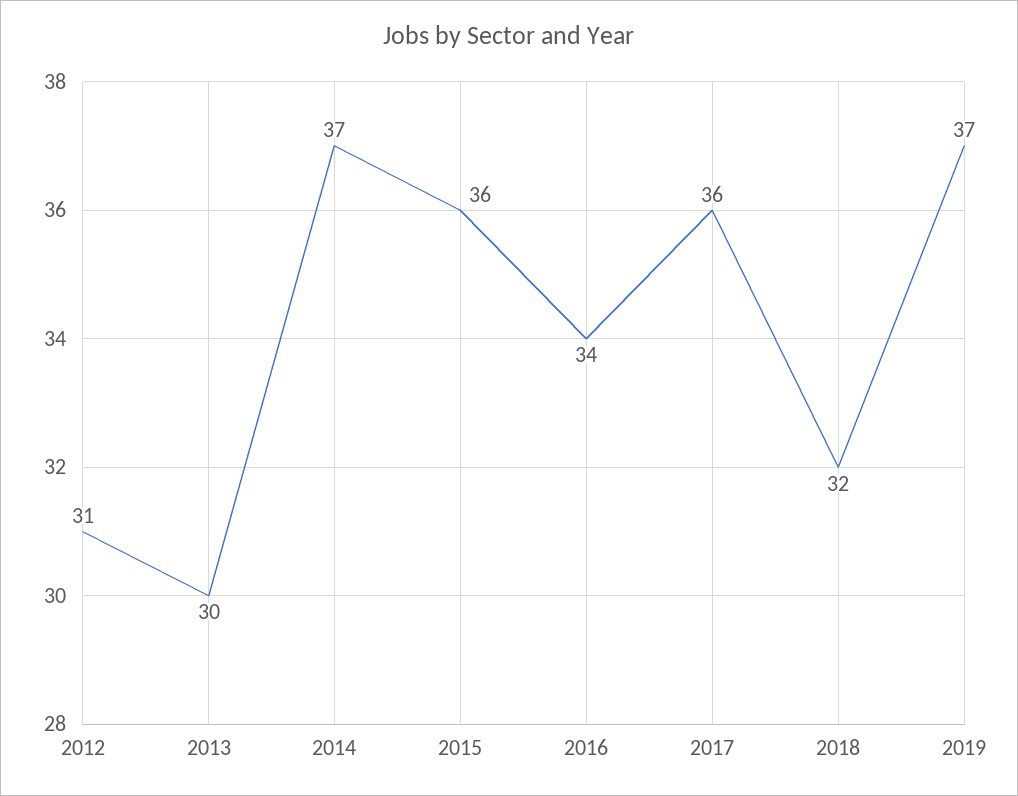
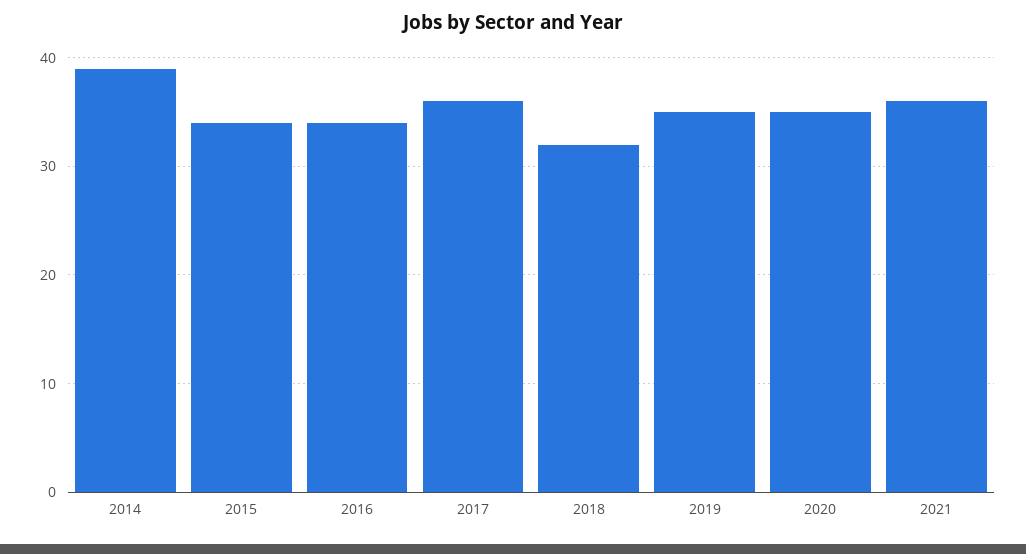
2012: 31 -> none
2013: 30 -> none
2014: 37 -> 39
2015: 36 -> 34
2019: 37 -> 35
2020: none -> 35
2021: none -> 36

